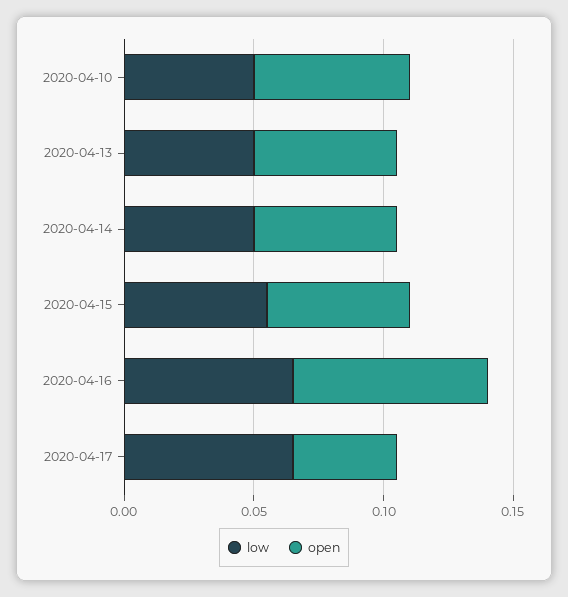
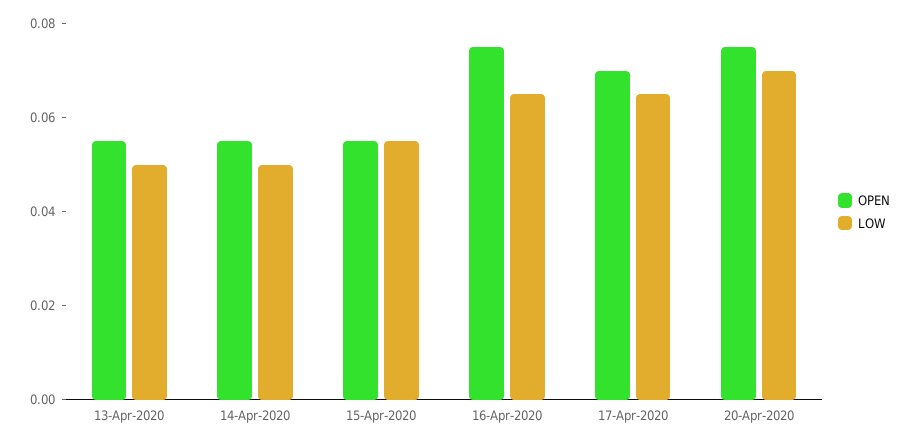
low, 2020-04-10: 0.05 -> none
open, 2020-04-10: 0.06 -> none
open, 2020-04-17: 0.04 -> 0.07
open, 20-Apr-2020: none -> 0.075
low, 20-Apr-2020: none -> 0.07

